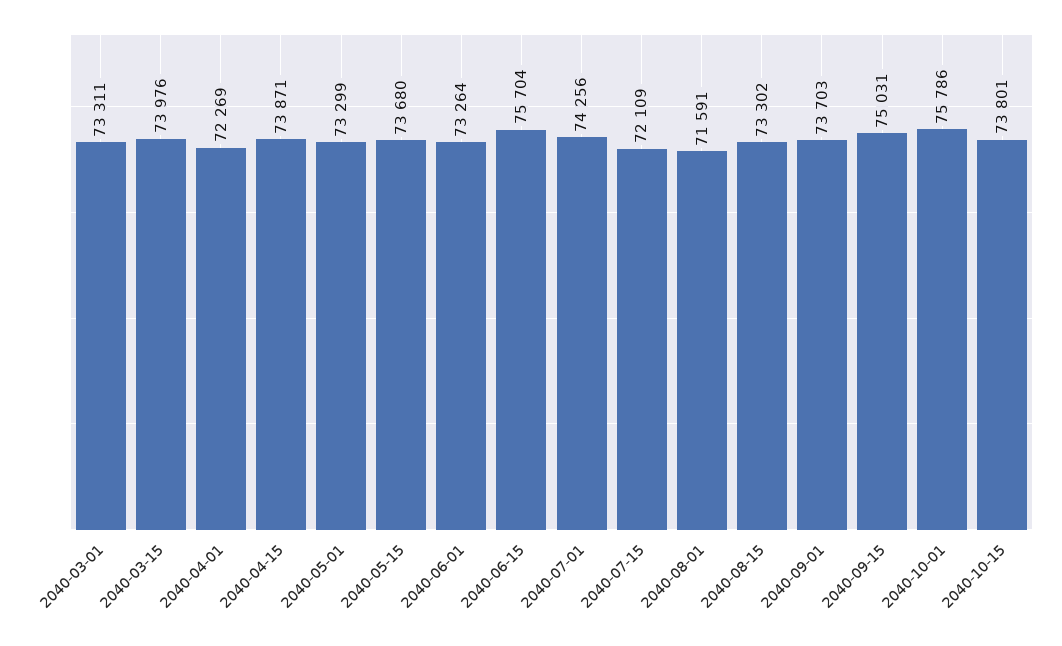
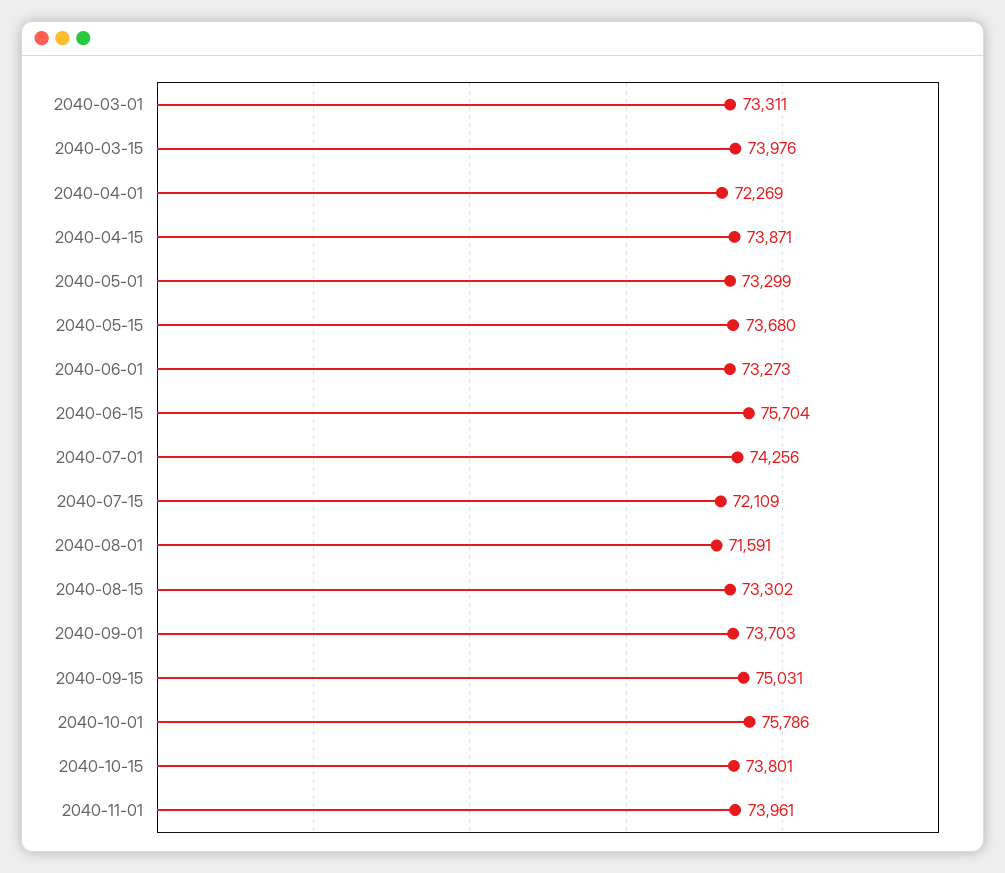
2040-06-01: 73264 -> 73273
2040-11-01: none -> 73961

